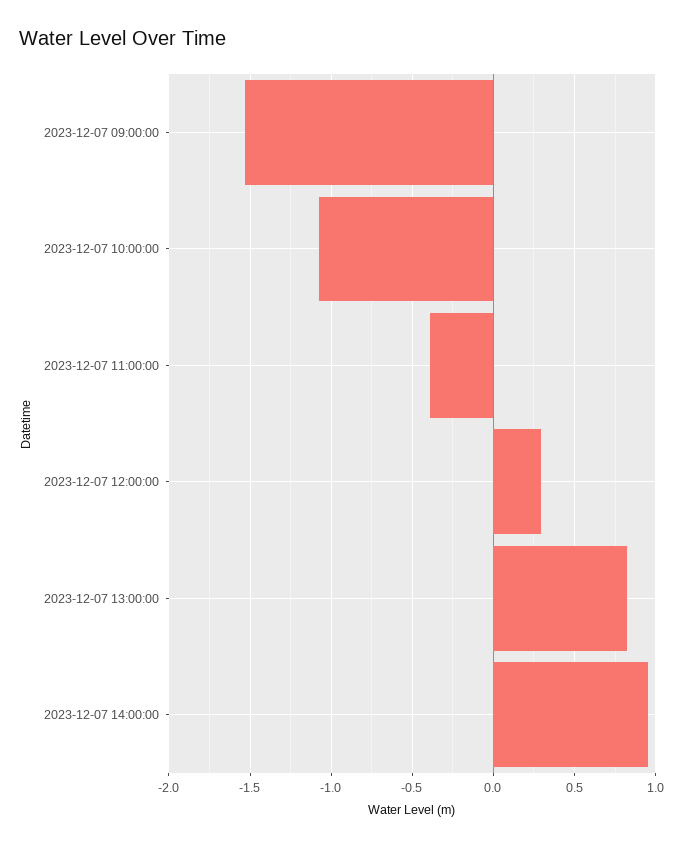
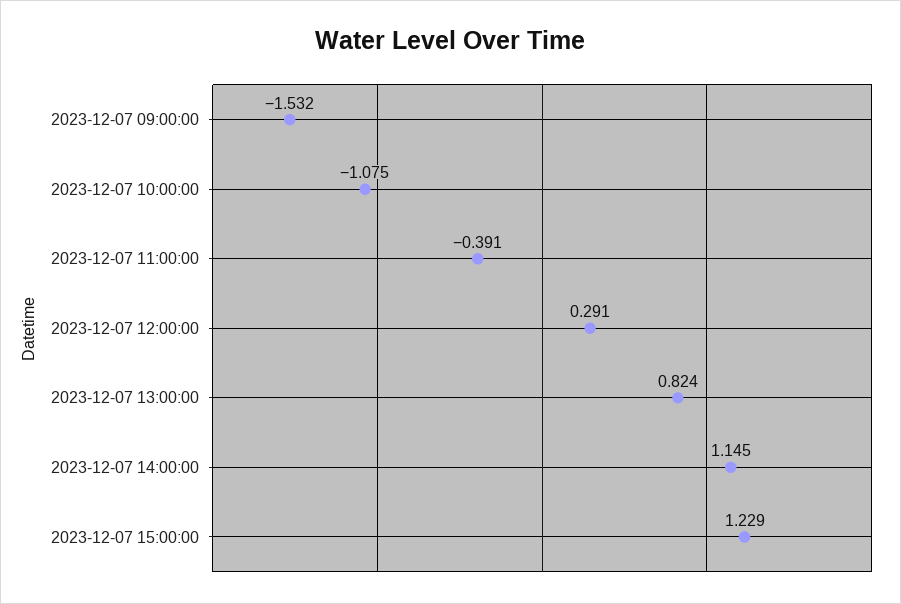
2023-12-07 14:00:00: 0.95 -> 1.145
2023-12-07 15:00:00: none -> 1.229

